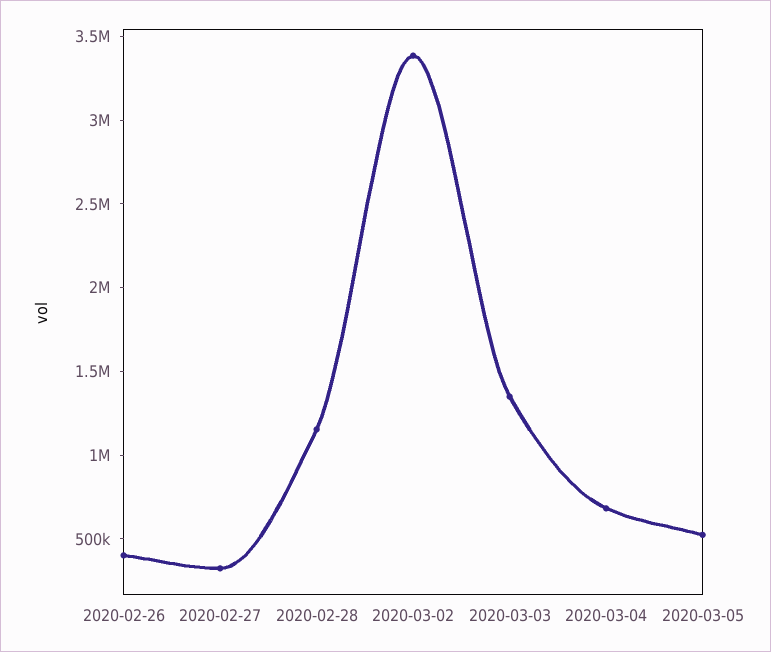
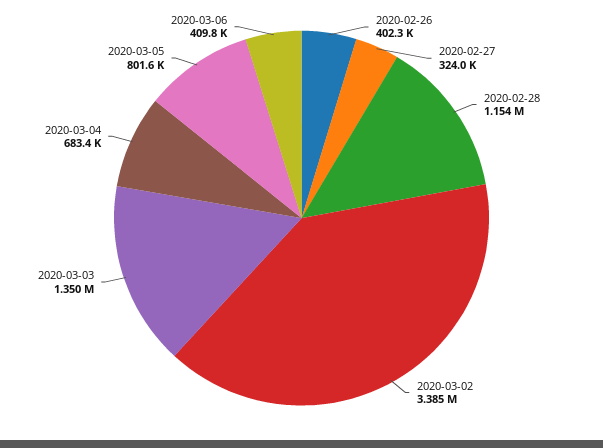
2020-03-05: 500000 -> 801600
2020-03-06: none -> 409800

